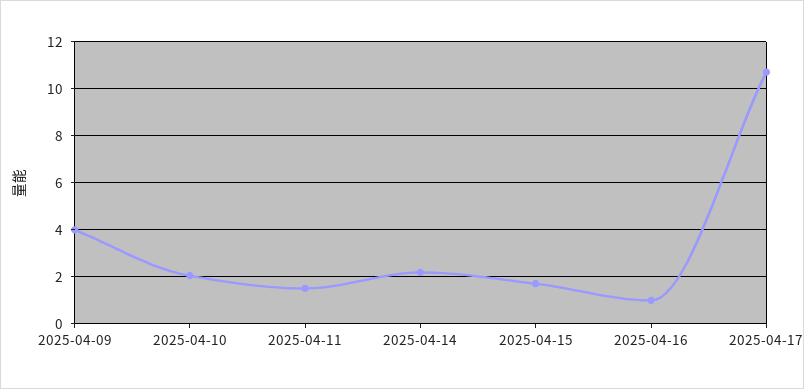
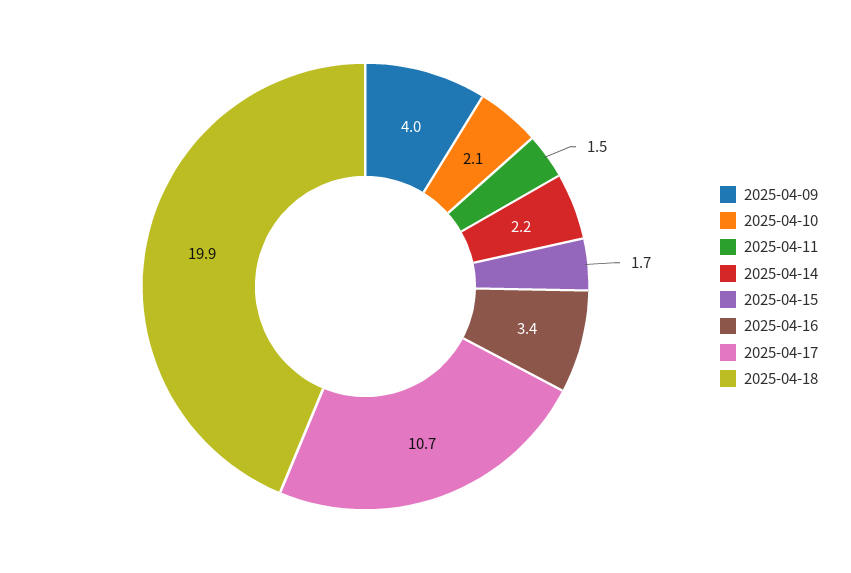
2025-04-16: 1 -> 3.4
2025-04-18: none -> 19.9

